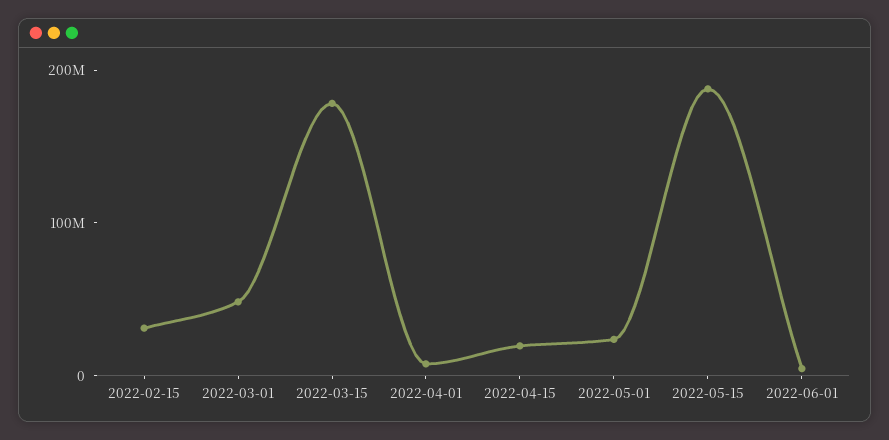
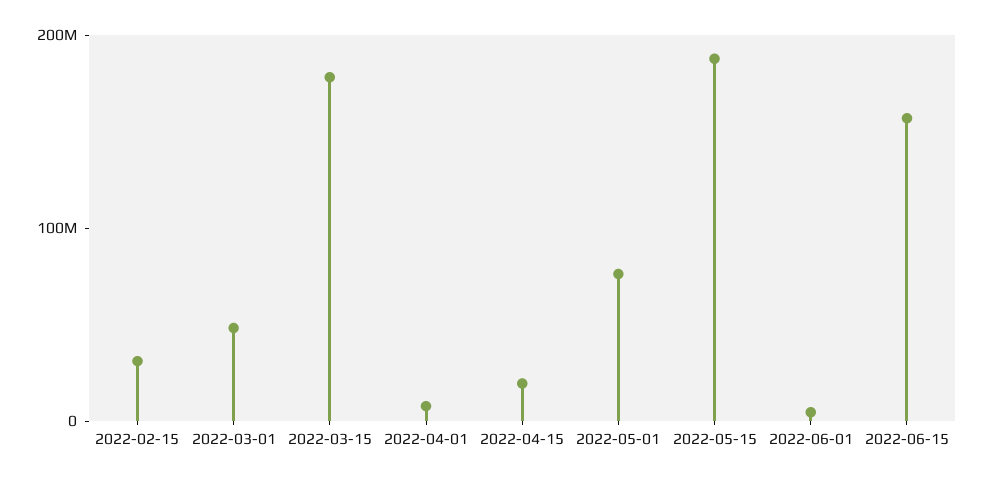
2022-05-01: 20000000 -> 80000000
2022-06-15: none -> 160000000

